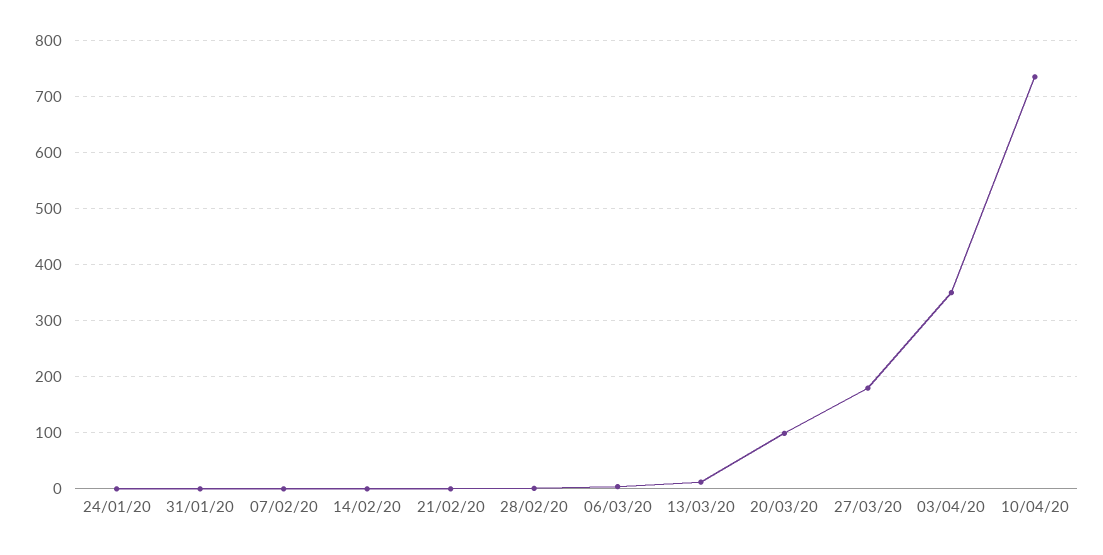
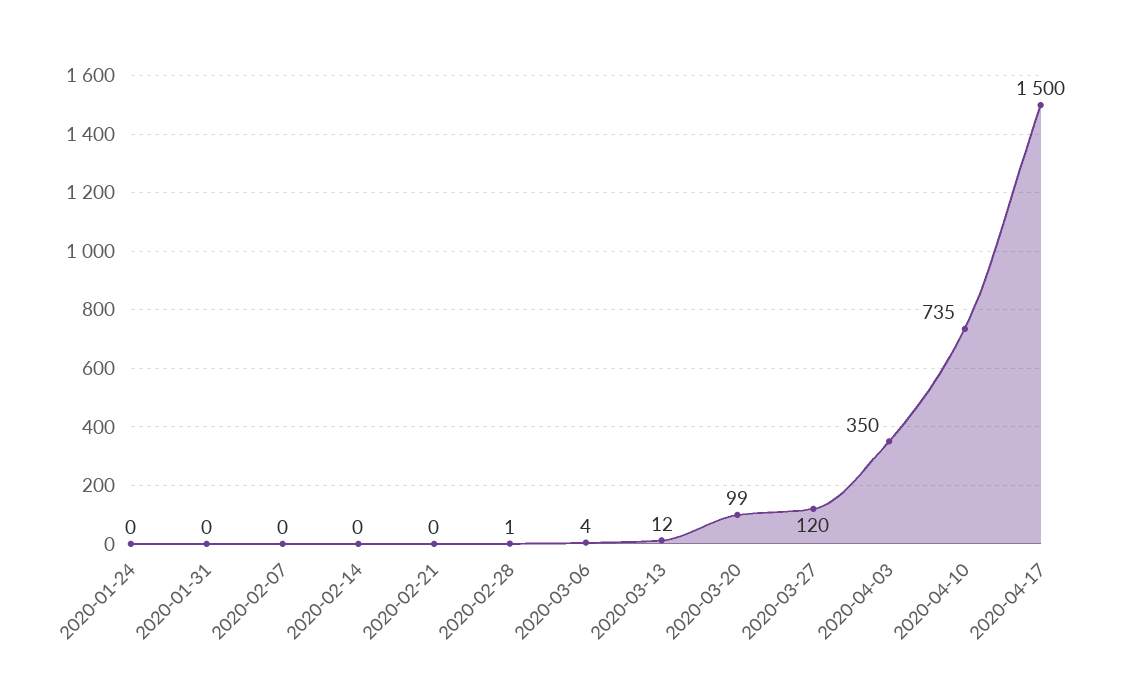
27/03/20: 180 -> 120
2020-04-17: none -> 1500

